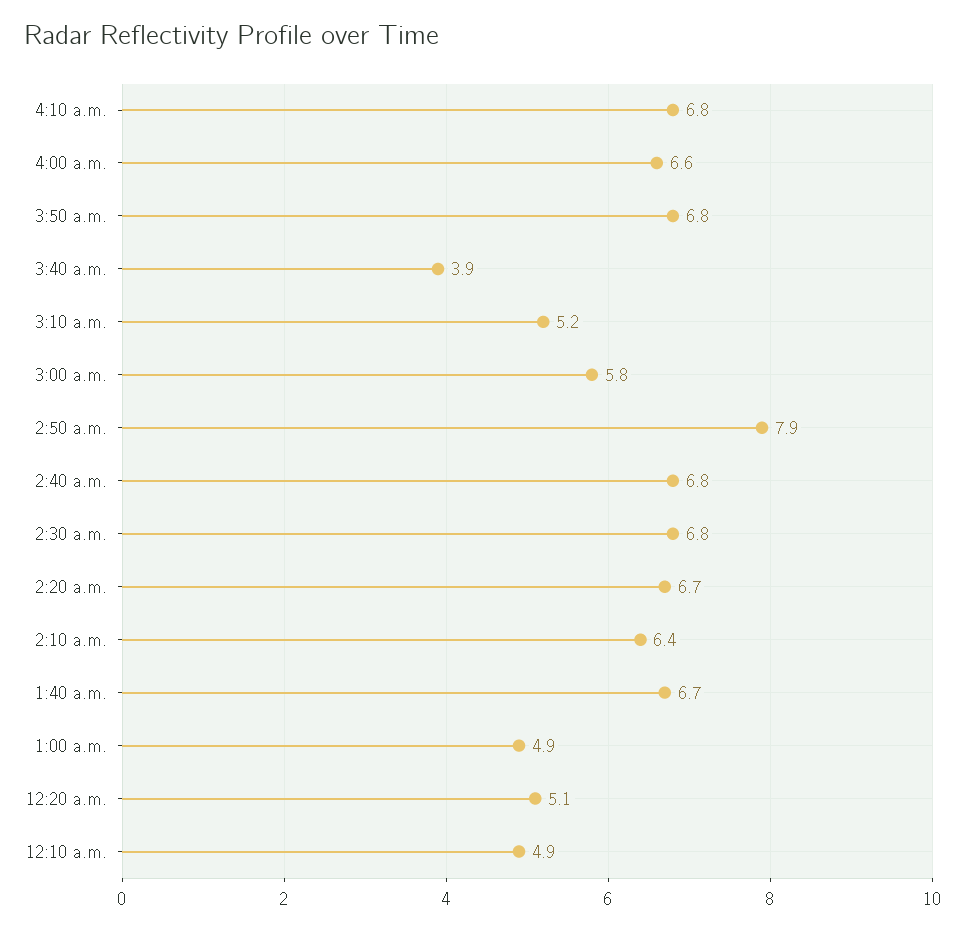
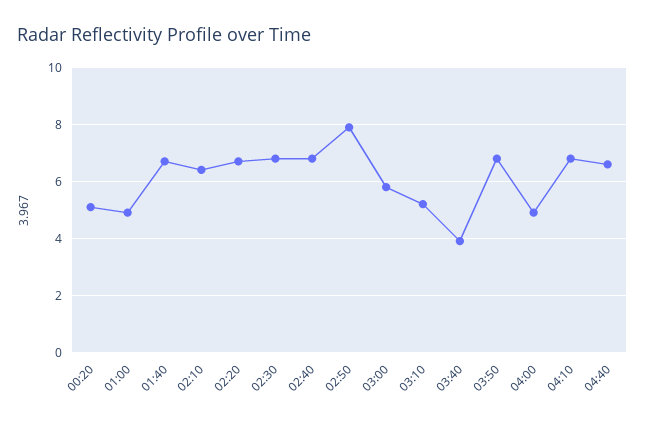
4:00 a.m.: 6.6 -> 5
12:10 a.m.: 4.9 -> none
04:40: none -> 6.5

